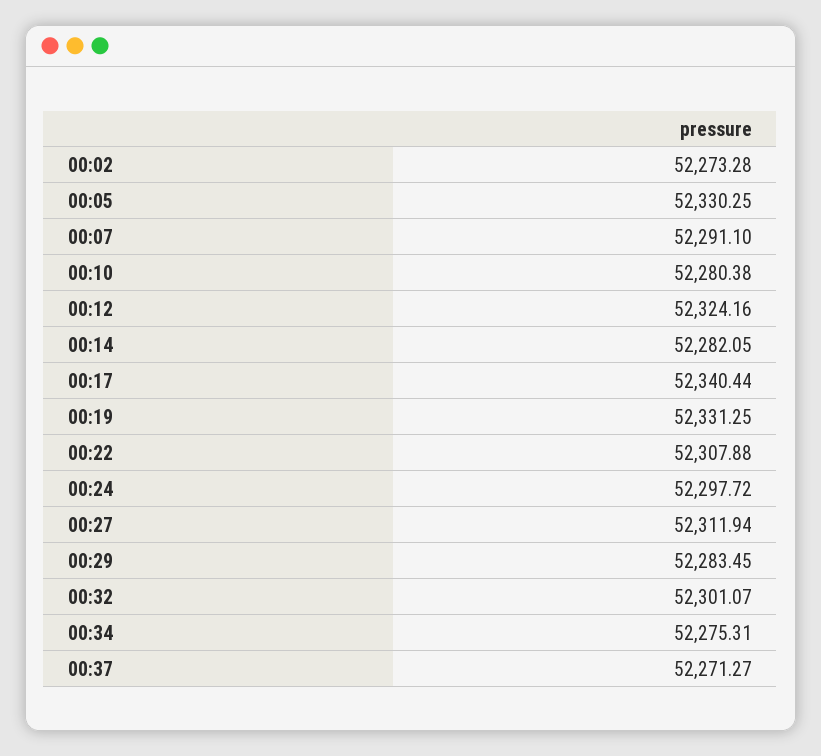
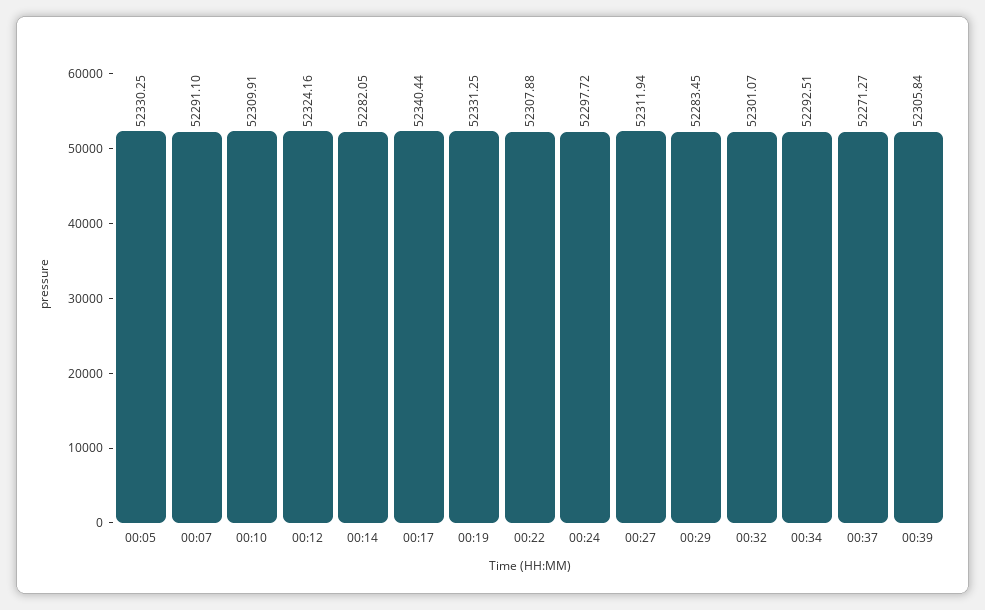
00:02: 52273.28 -> none
00:10: 52280.38 -> 52309.91
00:34: 52275.31 -> 52292.51
00:39: none -> 52305.84

